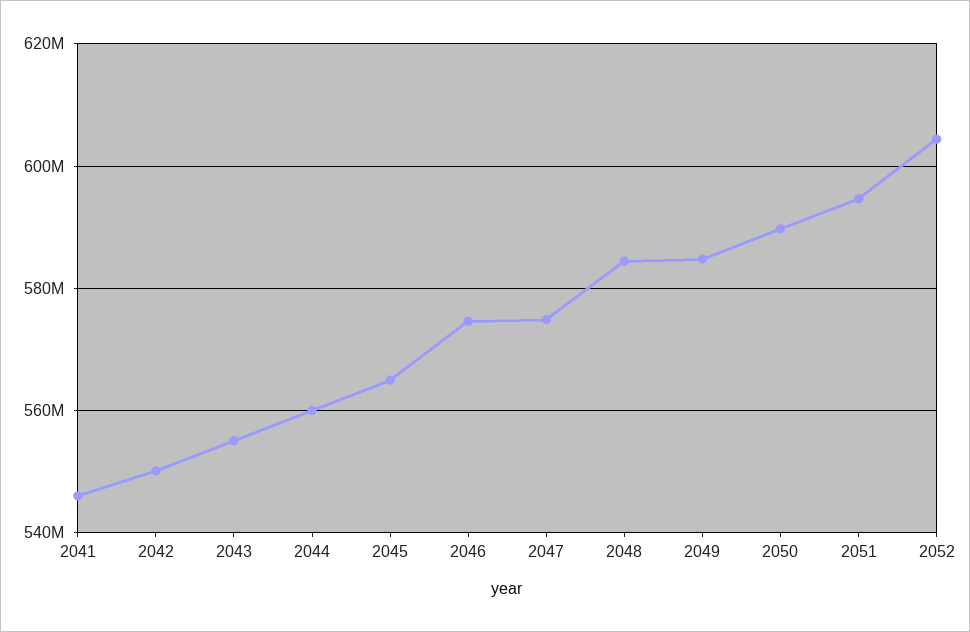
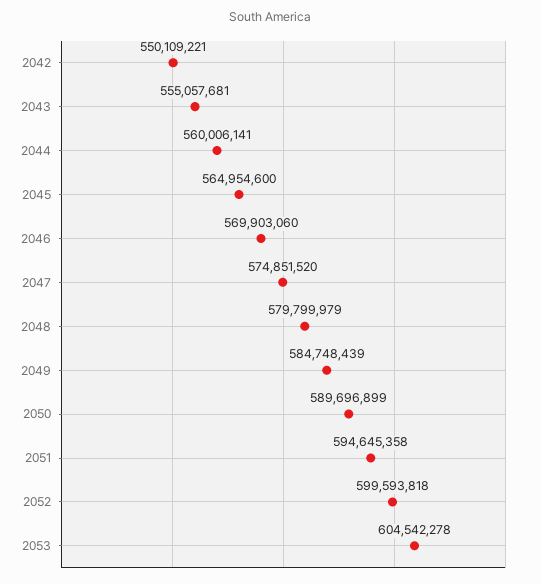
2041: 546000000 -> none
2046: 574000000 -> 569903060
2048: 584000000 -> 579799979
2052: 604000000 -> 599593818
2053: none -> 604542278

